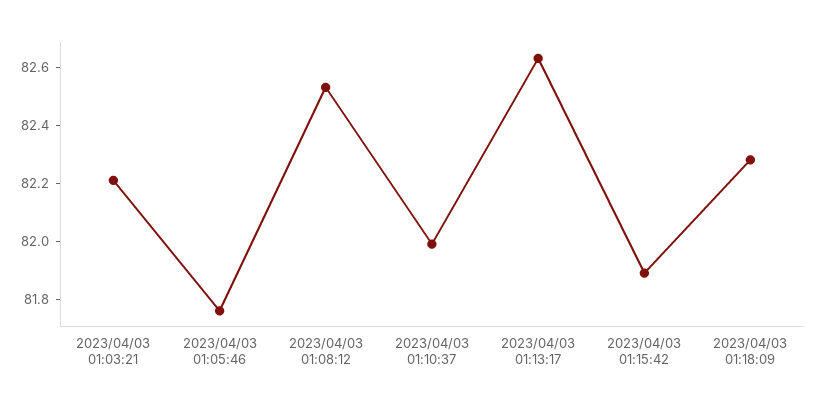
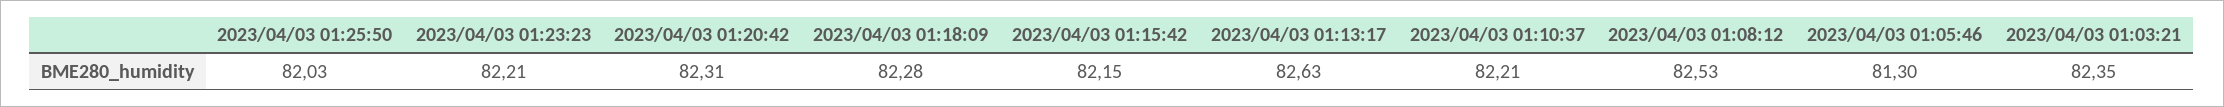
2023/04/03 01:03:21: 82.2 -> 82.35
2023/04/03 01:05:46: 81.75 -> 81.3
2023/04/03 01:10:37: 82 -> 82.21
2023/04/03 01:15:42: 81.9 -> 82.15
2023/04/03 01:25:50: none -> 82.03
2023/04/03 01:23:23: none -> 82.21
2023/04/03 01:20:42: none -> 82.31

